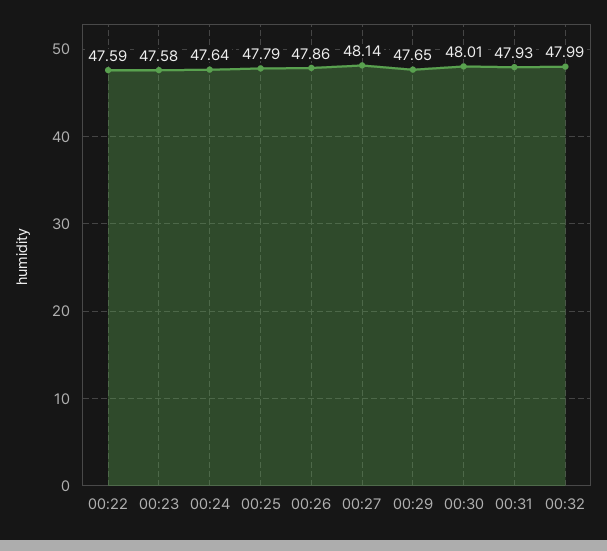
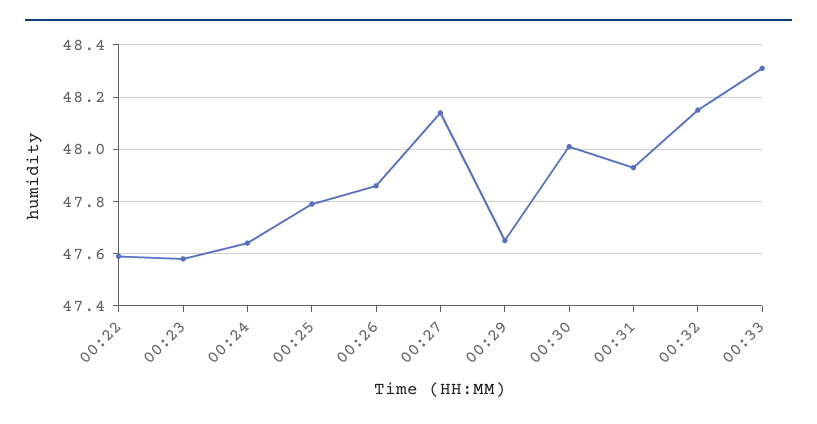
00:32: 47.99 -> 48.15
00:33: none -> 48.3

